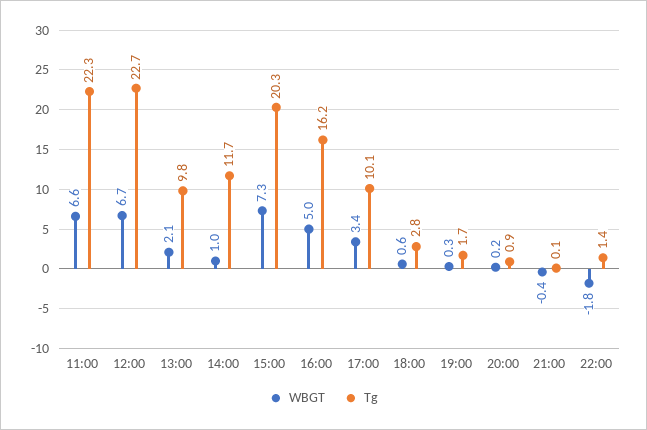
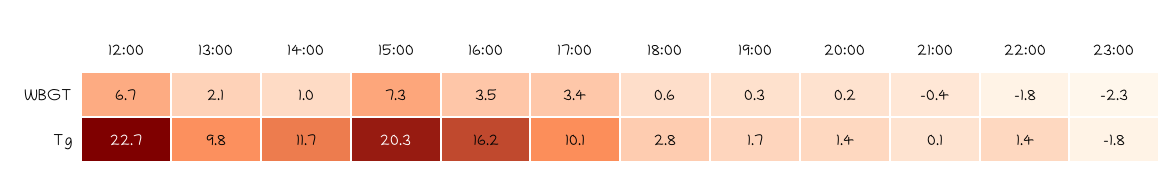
WBGT, 11:00: 6.6 -> none
Tg, 11:00: 22.3 -> none
WBGT, 16:00: 5 -> 3.5
Tg, 20:00: 0.9 -> 1.4
WBGT, 23:00: none -> -2.3
Tg, 23:00: none -> -1.8

